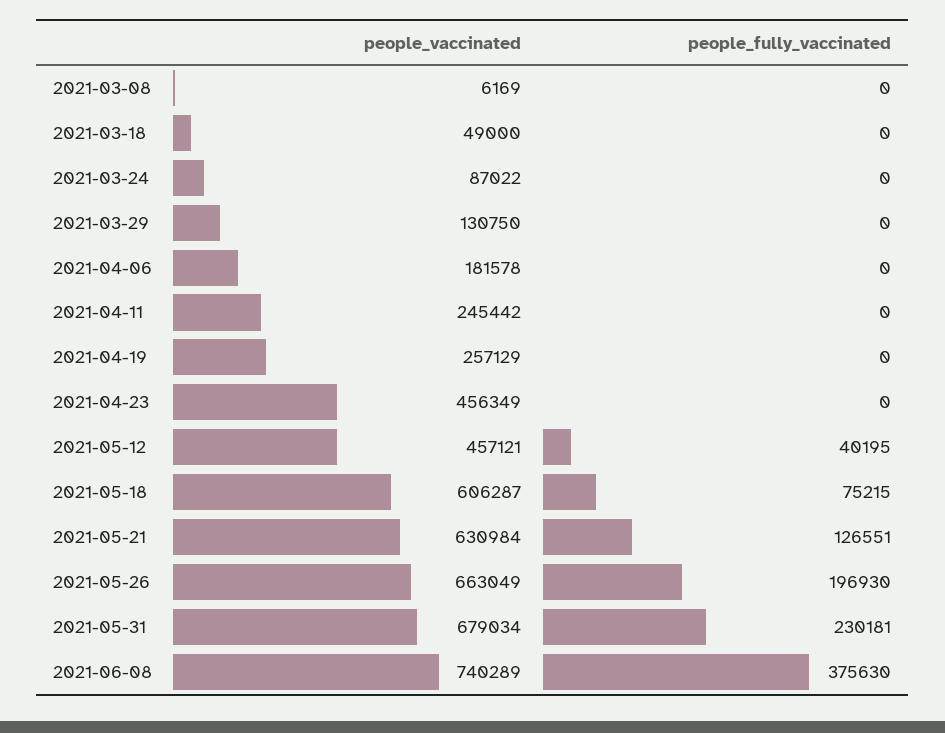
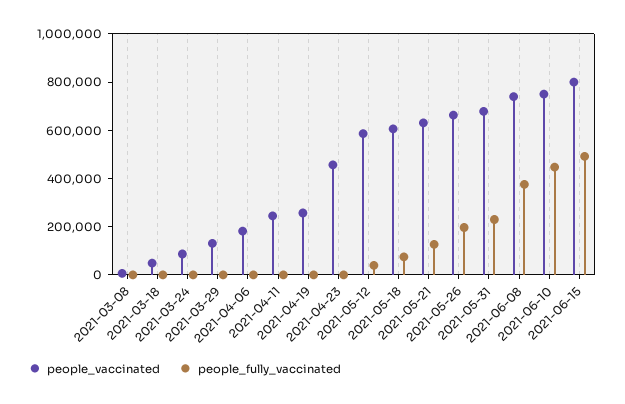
people_vaccinated, 2021-05-12: 457121 -> 600000
people_vaccinated, 2021-06-10: none -> 750000
people_fully_vaccinated, 2021-06-10: none -> 450000
people_vaccinated, 2021-06-15: none -> 800000
people_fully_vaccinated, 2021-06-15: none -> 500000

